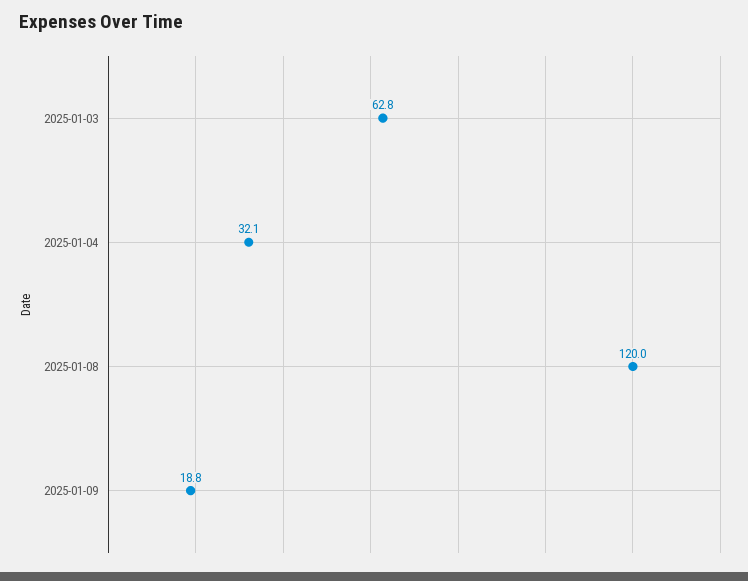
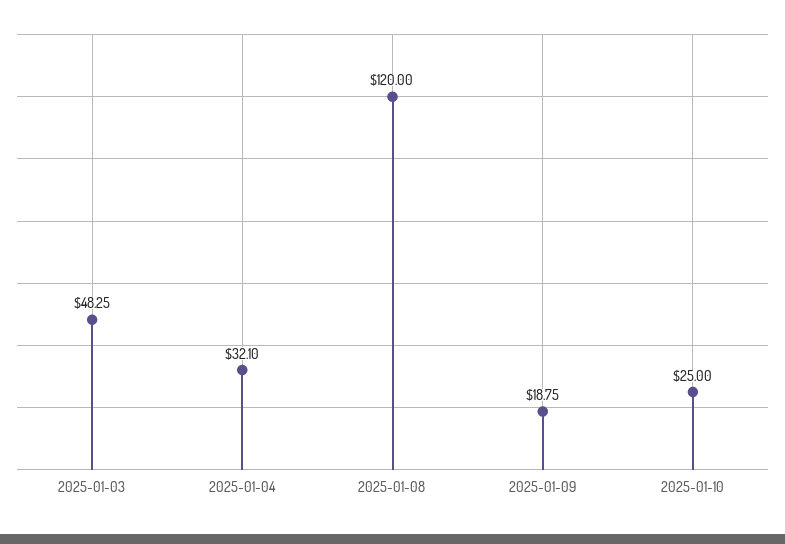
2025-01-03: 62.8 -> 48.25
2025-01-10: none -> 25

